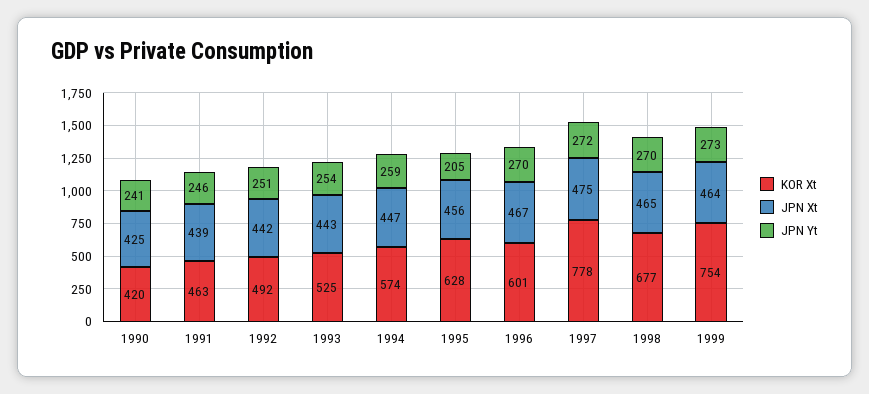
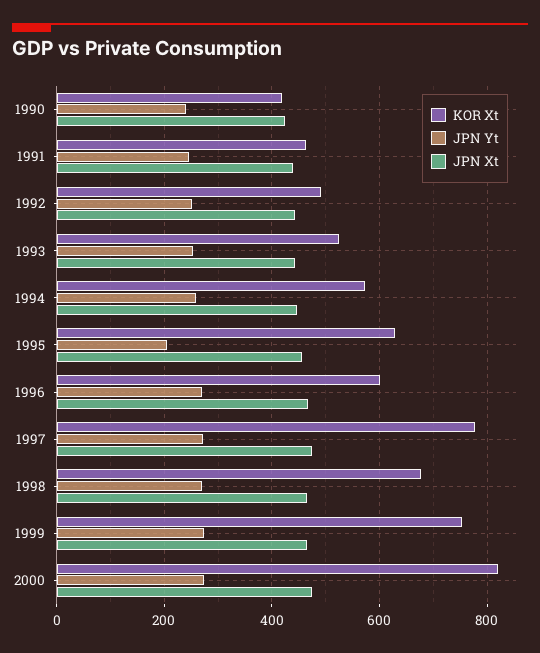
KOR Xt, 2000: none -> 820
JPN Yt, 2000: none -> 280
JPN Xt, 2000: none -> 480

